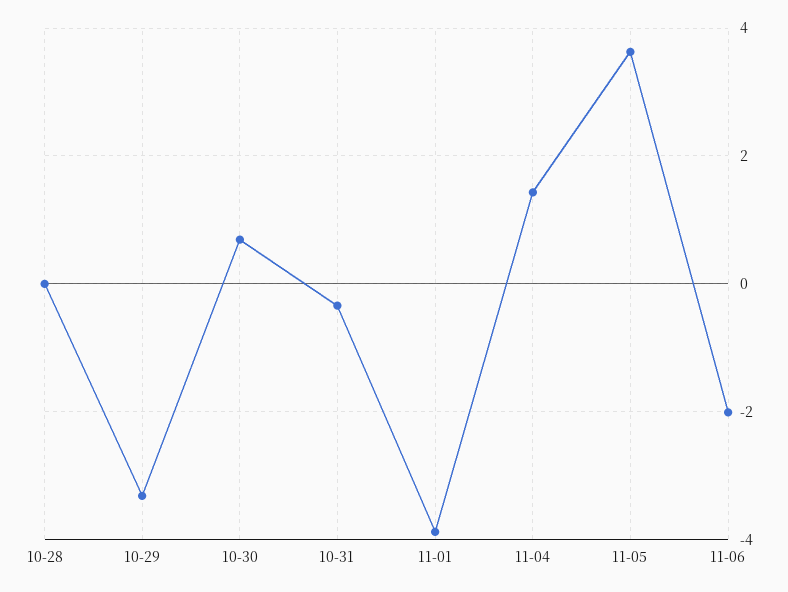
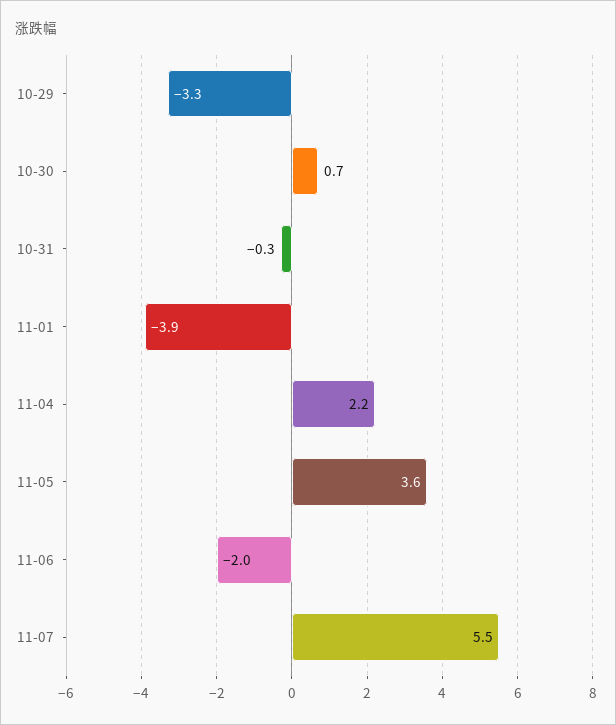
10-28: 0 -> none
11-04: 1.4 -> 2.2
11-07: none -> 5.5

